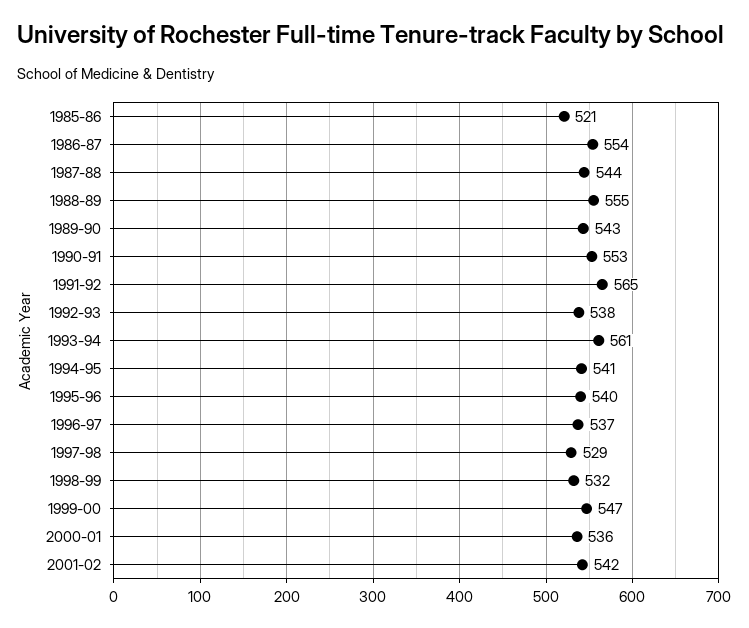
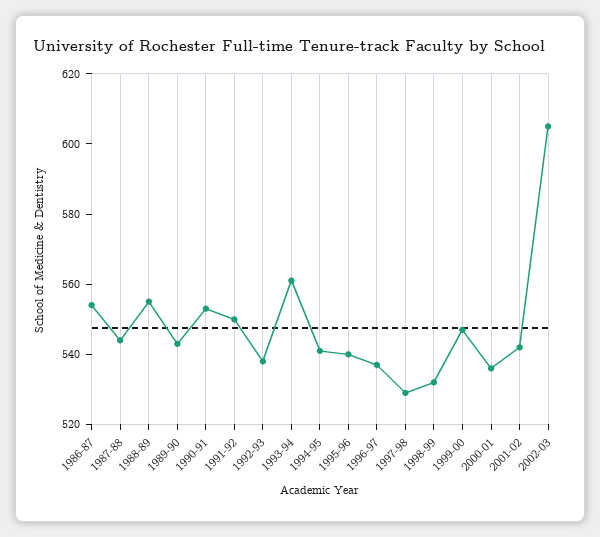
1985-86: 521 -> none
1991-92: 565 -> 550
2002-03: none -> 605

